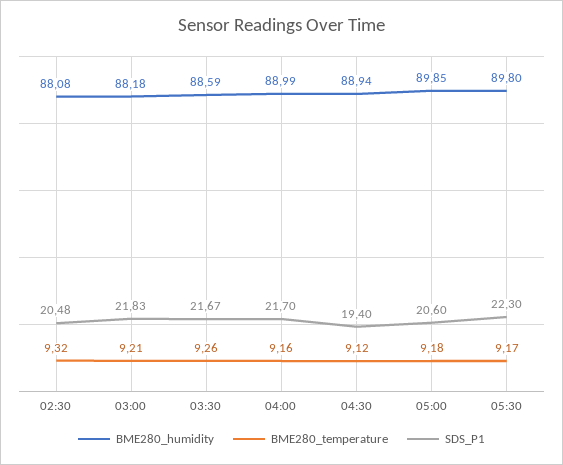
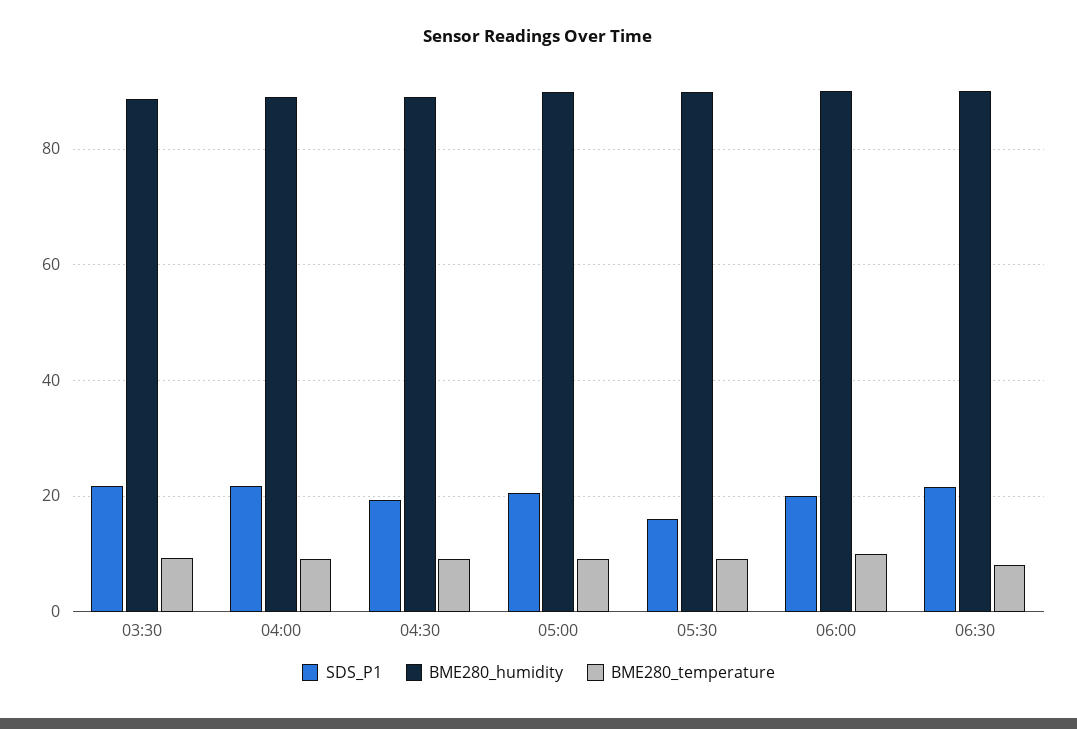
BME280_humidity, 02:30: 88.08 -> none
BME280_temperature, 02:30: 9.32 -> none
SDS_P1, 02:30: 20.48 -> none
BME280_humidity, 03:00: 88.18 -> none
BME280_temperature, 03:00: 9.21 -> none
SDS_P1, 03:00: 21.83 -> none
SDS_P1, 05:30: 22.3 -> 16
SDS_P1, 06:00: none -> 20
BME280_humidity, 06:00: none -> 90
BME280_temperature, 06:00: none -> 10
SDS_P1, 06:30: none -> 22
BME280_humidity, 06:30: none -> 90
BME280_temperature, 06:30: none -> 8

